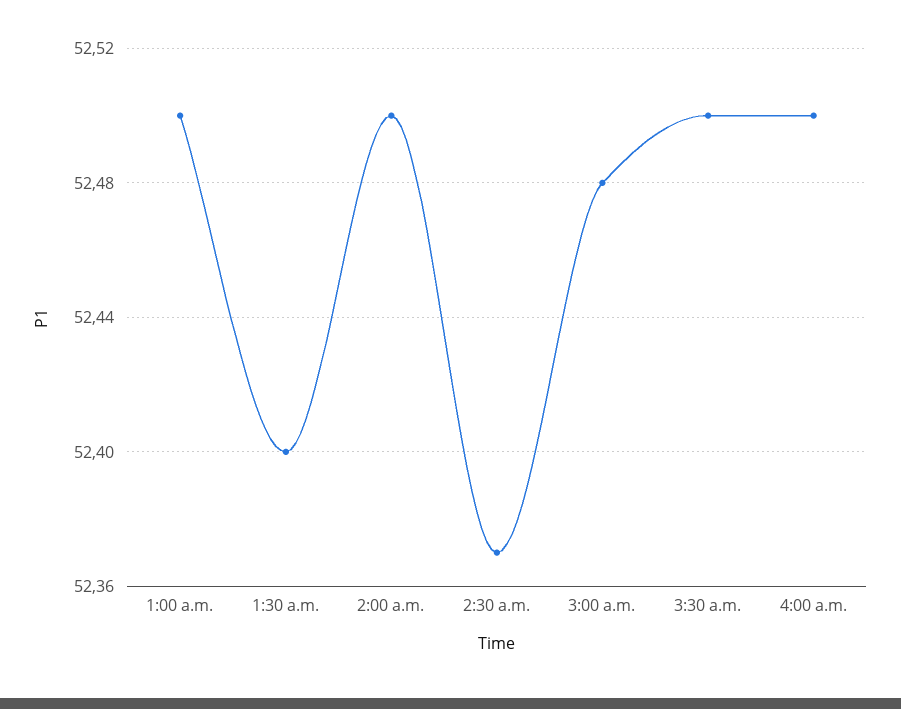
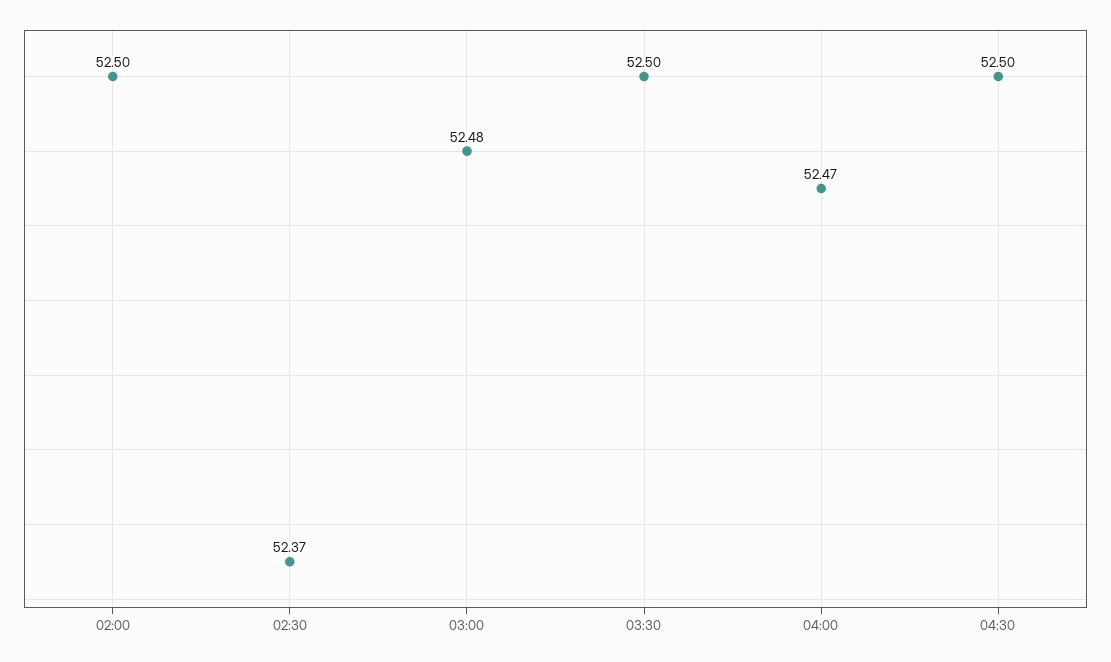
1:00 a.m.: 52.5 -> none
1:30 a.m.: 52.4 -> none
4:00 a.m.: 52.5 -> 52.47
04:30: none -> 52.5

